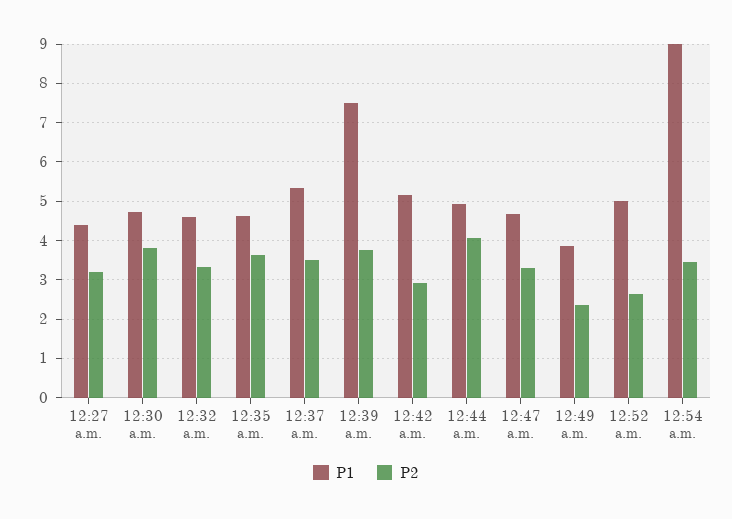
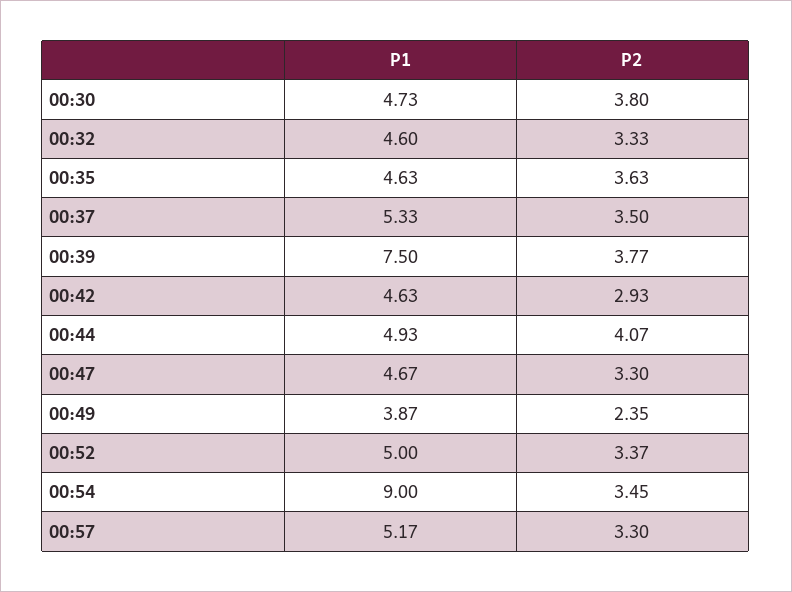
P1, 12:27 a.m.: 4.4 -> none
P2, 12:27 a.m.: 3.2 -> none
P1, 12:42 a.m.: 5.2 -> 4.63
P2, 12:52 a.m.: 2.6 -> 3.37
P1, 00:57: none -> 5.17
P2, 00:57: none -> 3.3

